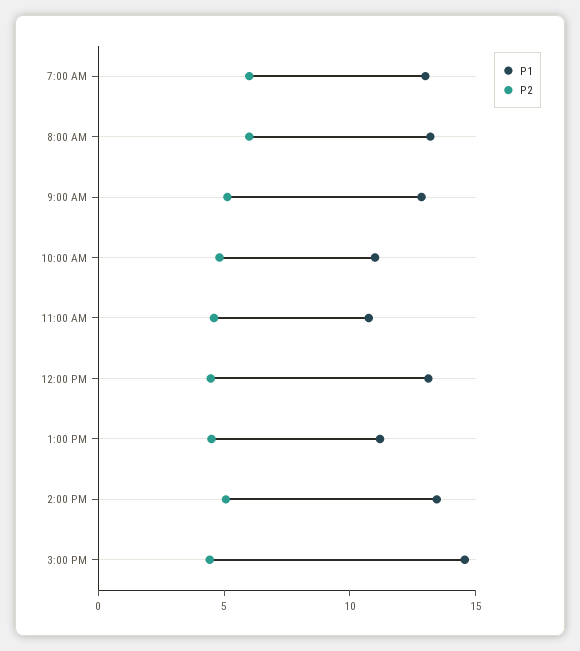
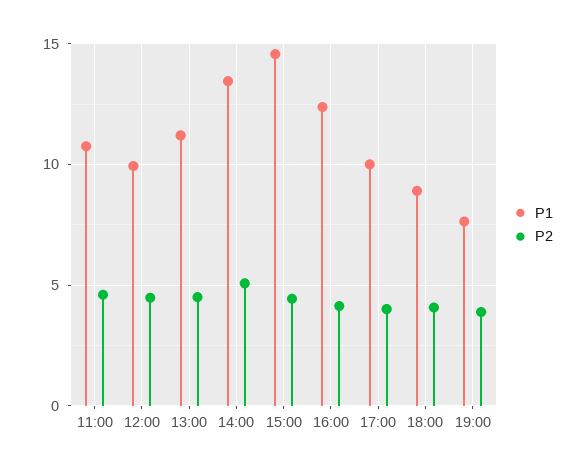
P1, 7:00 AM: 13 -> none
P2, 7:00 AM: 6 -> none
P1, 8:00 AM: 13 -> none
P2, 8:00 AM: 6 -> none
P1, 9:00 AM: 13 -> none
P2, 9:00 AM: 5 -> none
P1, 10:00 AM: 11 -> none
P2, 10:00 AM: 5 -> none
P1, 12:00 PM: 13 -> 10
P1, 16:00: none -> 12.5
P2, 16:00: none -> 4
P1, 17:00: none -> 10
P2, 17:00: none -> 4
P1, 18:00: none -> 9
P2, 18:00: none -> 4
P1, 19:00: none -> 7.5
P2, 19:00: none -> 4

